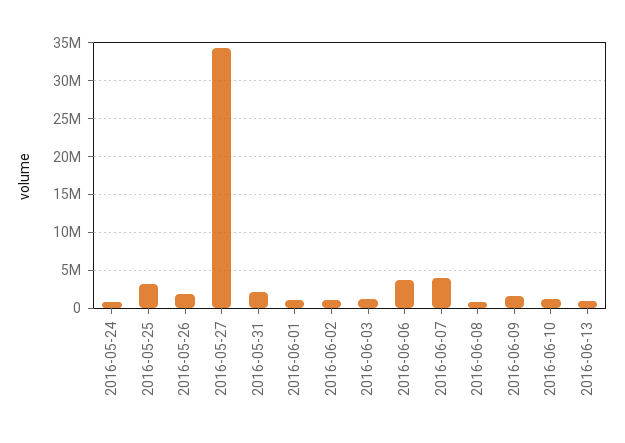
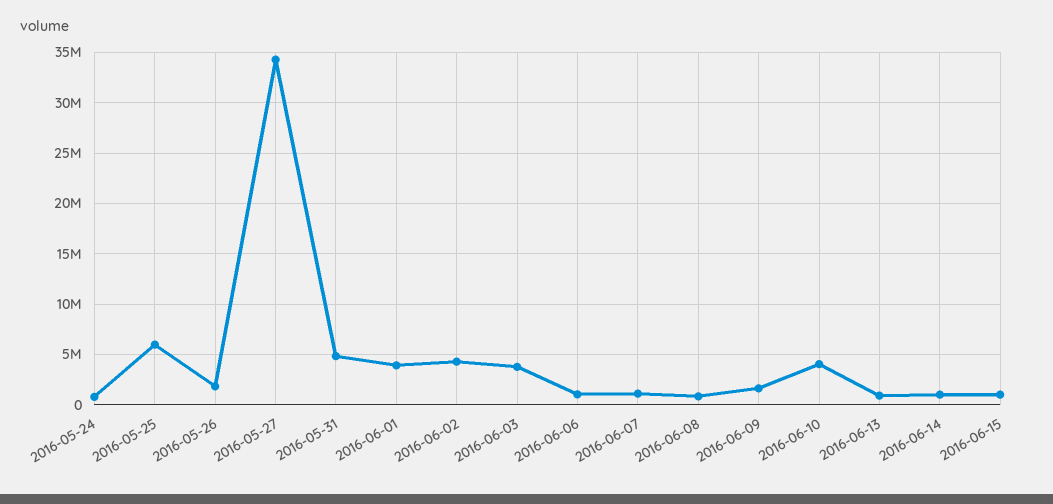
2016-05-25: 3000000 -> 6000000
2016-05-31: 2000000 -> 5000000
2016-06-01: 1000000 -> 4000000
2016-06-02: 1000000 -> 4000000
2016-06-03: 1000000 -> 4000000
2016-06-06: 4000000 -> 1000000
2016-06-07: 4000000 -> 1000000
2016-06-10: 1000000 -> 4000000
2016-06-14: none -> 1000000
2016-06-15: none -> 1000000

